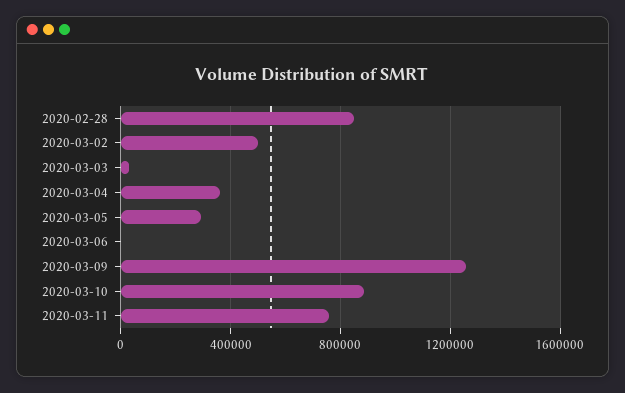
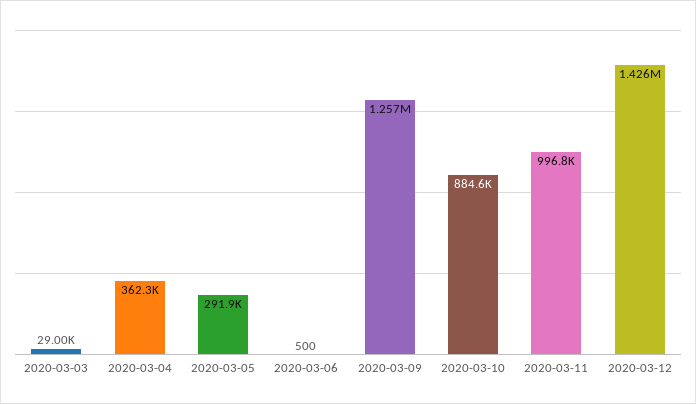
2020-02-28: 850000 -> none
2020-03-02: 500000 -> none
2020-03-11: 750000 -> 996800
2020-03-12: none -> 1426000

